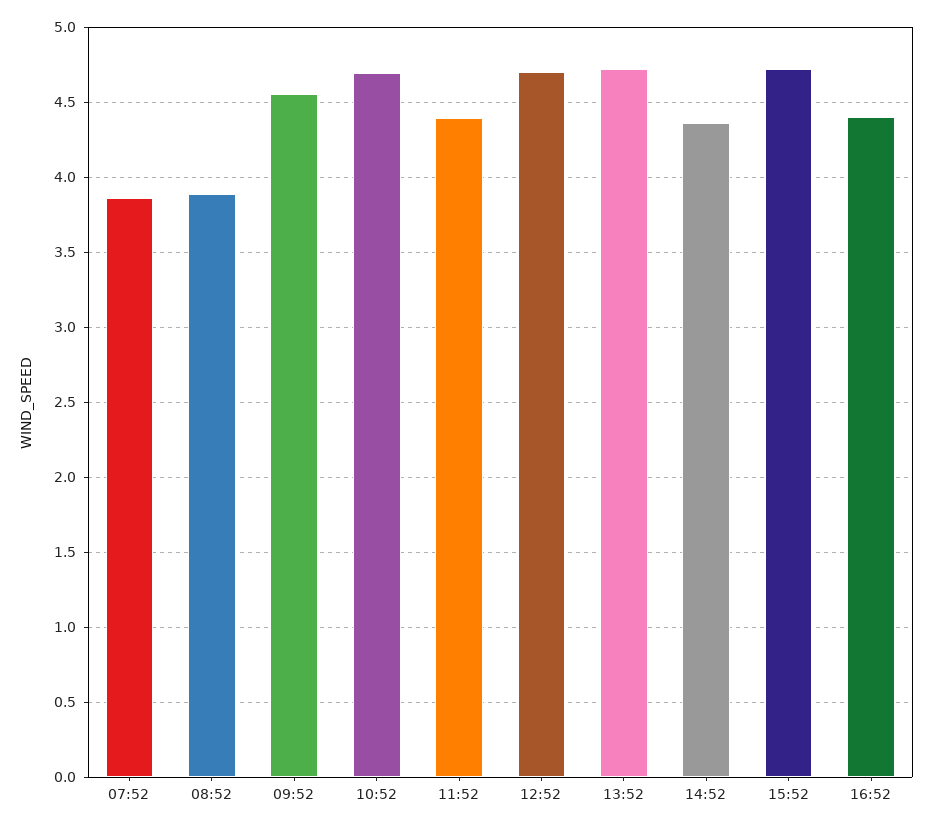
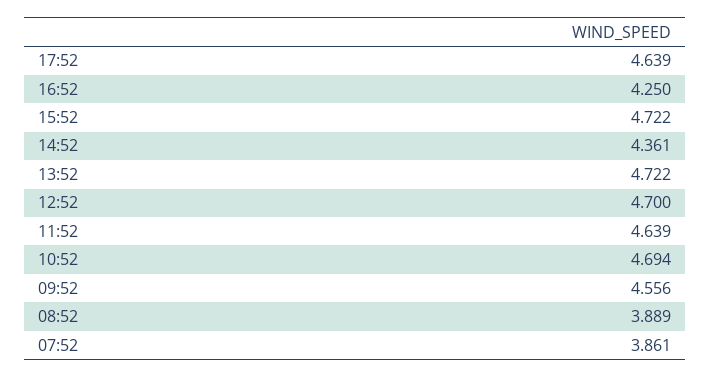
11:52: 4.4 -> 4.639
16:52: 4.4 -> 4.25
17:52: none -> 4.639

